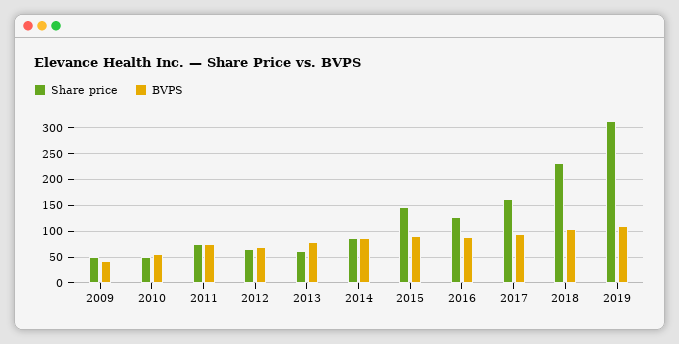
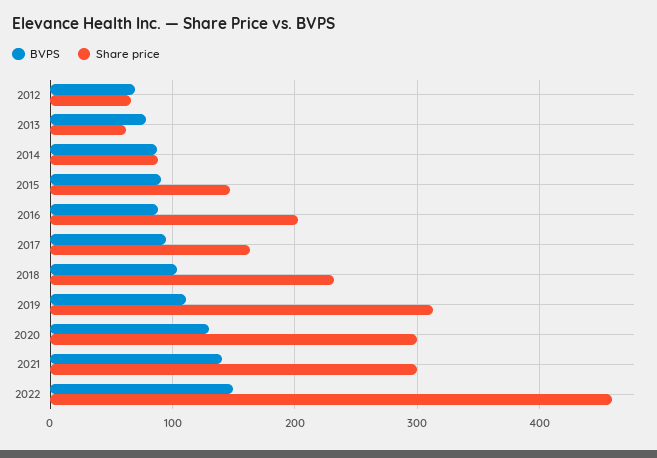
Share price, 2009: 50 -> none
BVPS, 2009: 50 -> none
Share price, 2010: 50 -> none
BVPS, 2010: 50 -> none
Share price, 2011: 75 -> none
BVPS, 2011: 75 -> none
Share price, 2016: 125 -> 200
BVPS, 2020: none -> 130
Share price, 2020: none -> 300
BVPS, 2021: none -> 140
Share price, 2021: none -> 300
BVPS, 2022: none -> 150
Share price, 2022: none -> 460

